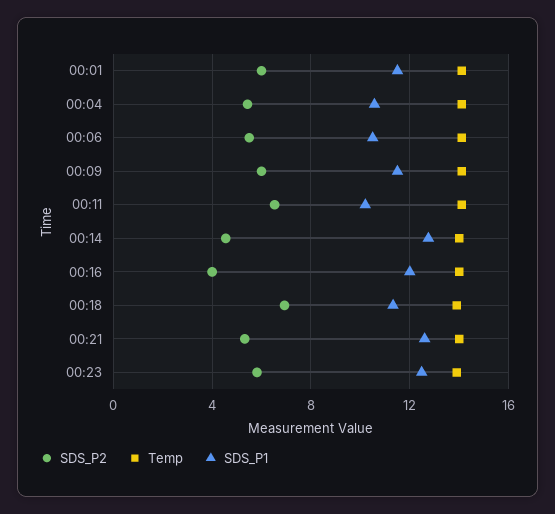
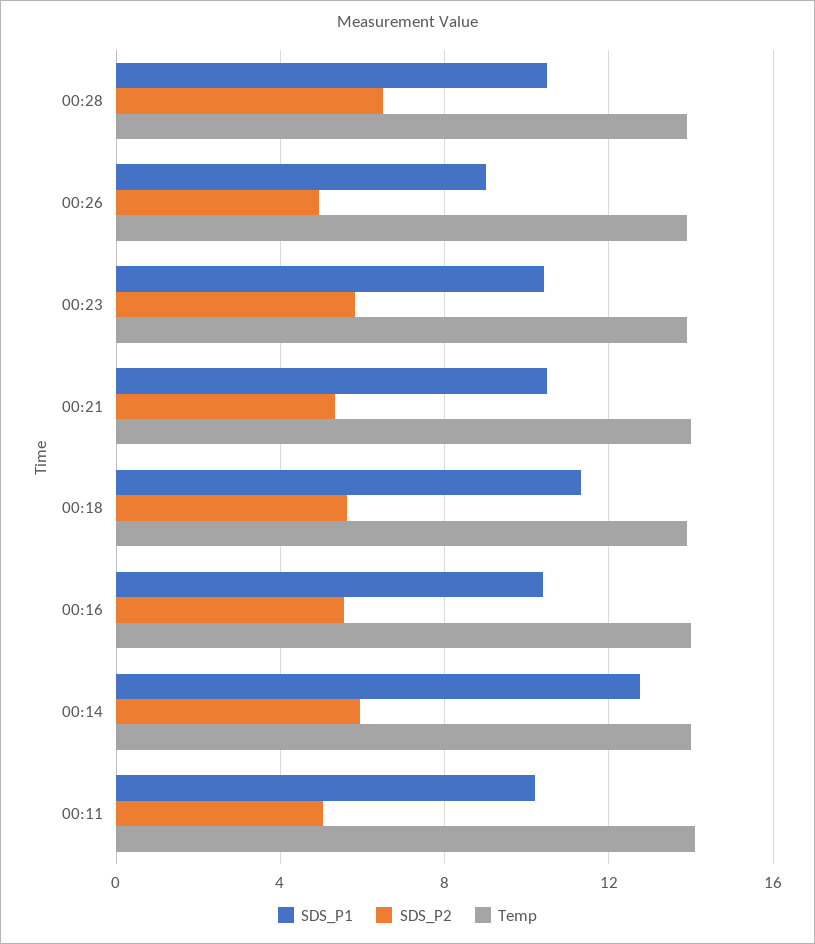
SDS_P2, 00:01: 6 -> none
Temp, 00:01: 14 -> none
SDS_P1, 00:01: 11.5 -> none
SDS_P2, 00:04: 5.5 -> none
Temp, 00:04: 14 -> none
SDS_P1, 00:04: 10.5 -> none
SDS_P2, 00:06: 5.5 -> none
Temp, 00:06: 14 -> none
SDS_P1, 00:06: 10.5 -> none
SDS_P2, 00:09: 6 -> none
Temp, 00:09: 14 -> none
SDS_P1, 00:09: 11.5 -> none
SDS_P2, 00:11: 6.5 -> 5
SDS_P2, 00:14: 4.5 -> 6
SDS_P2, 00:16: 4 -> 5.5
SDS_P1, 00:16: 12 -> 10.5
SDS_P2, 00:18: 7 -> 5.5
SDS_P1, 00:21: 12.5 -> 10.5
SDS_P1, 00:23: 12.5 -> 10.5
SDS_P1, 00:28: none -> 10.5
SDS_P2, 00:28: none -> 6.5
Temp, 00:28: none -> 14
SDS_P1, 00:26: none -> 9
SDS_P2, 00:26: none -> 5
Temp, 00:26: none -> 14

